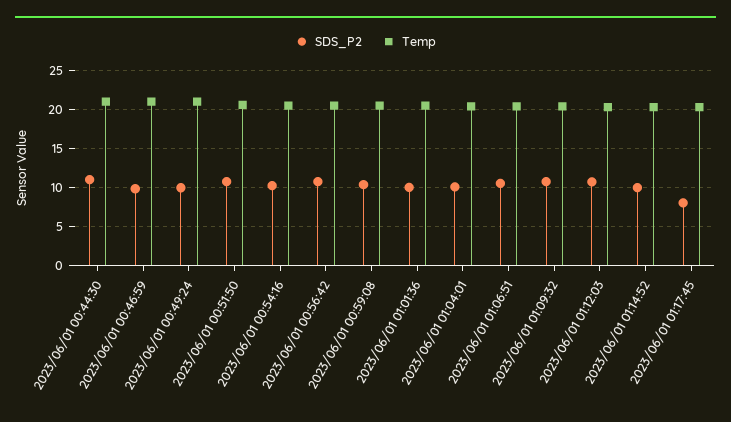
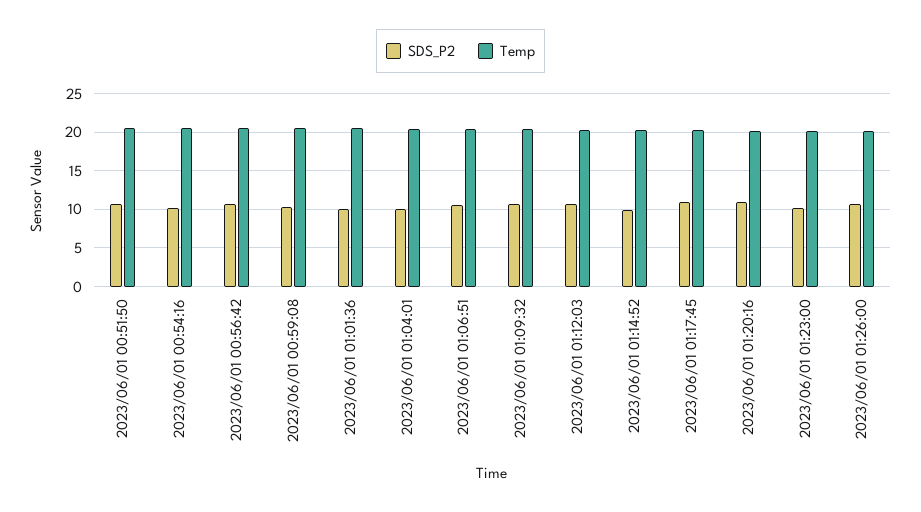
SDS_P2, 2023/06/01 00:44:30: 11 -> none
Temp, 2023/06/01 00:44:30: 21 -> none
SDS_P2, 2023/06/01 00:46:59: 10 -> none
Temp, 2023/06/01 00:46:59: 21 -> none
SDS_P2, 2023/06/01 00:49:24: 10 -> none
Temp, 2023/06/01 00:49:24: 21 -> none
SDS_P2, 2023/06/01 01:17:45: 8 -> 11
SDS_P2, 2023/06/01 01:20:16: none -> 11
Temp, 2023/06/01 01:20:16: none -> 20
SDS_P2, 2023/06/01 01:23:00: none -> 10
Temp, 2023/06/01 01:23:00: none -> 20
SDS_P2, 2023/06/01 01:26:00: none -> 11
Temp, 2023/06/01 01:26:00: none -> 20

